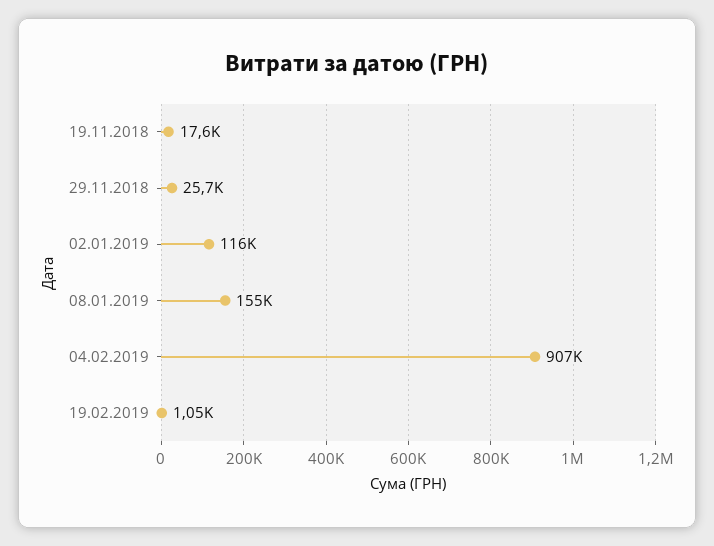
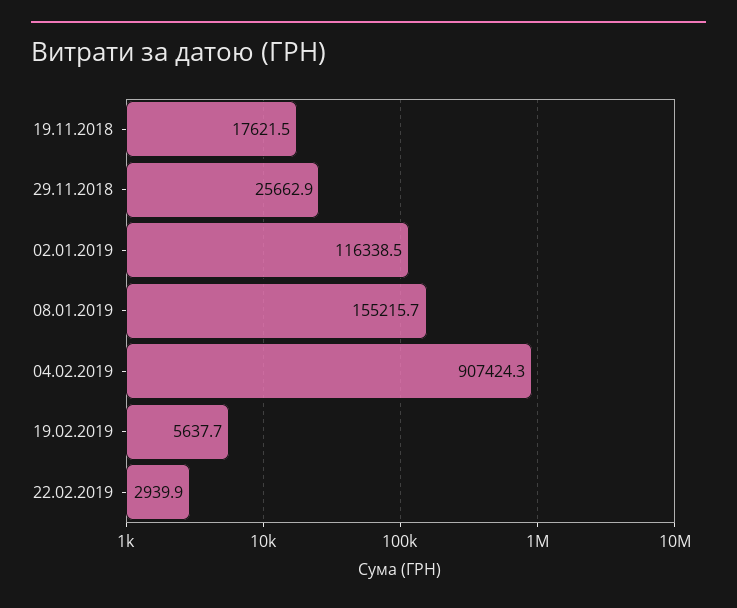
19.02.2019: 1050 -> 5637.7
22.02.2019: none -> 2939.9

